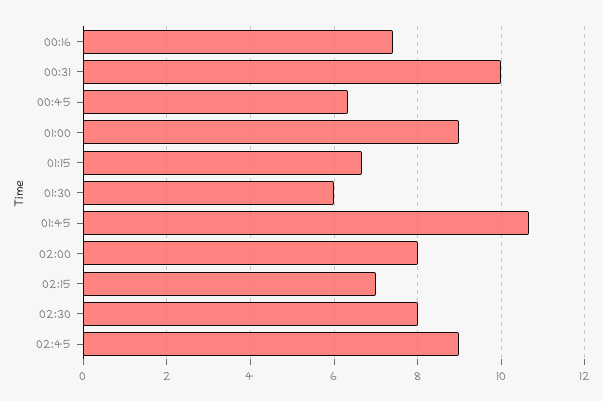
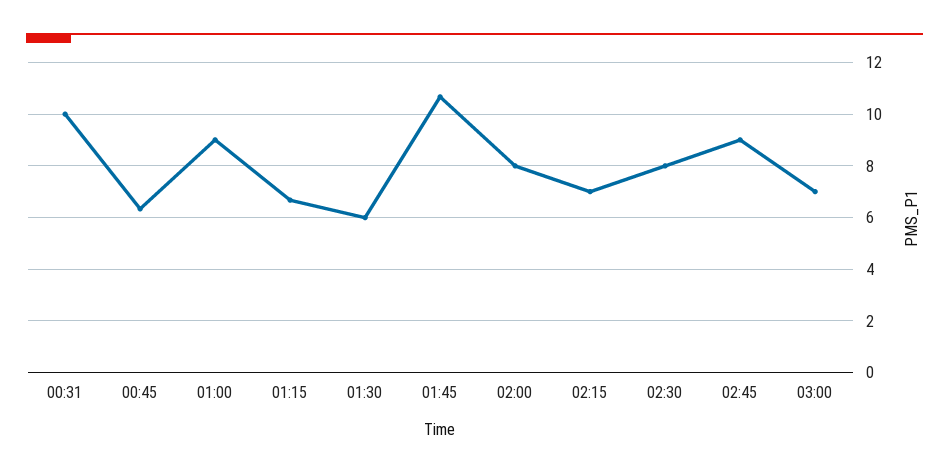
00:16: 7.4 -> none
03:00: none -> 7

